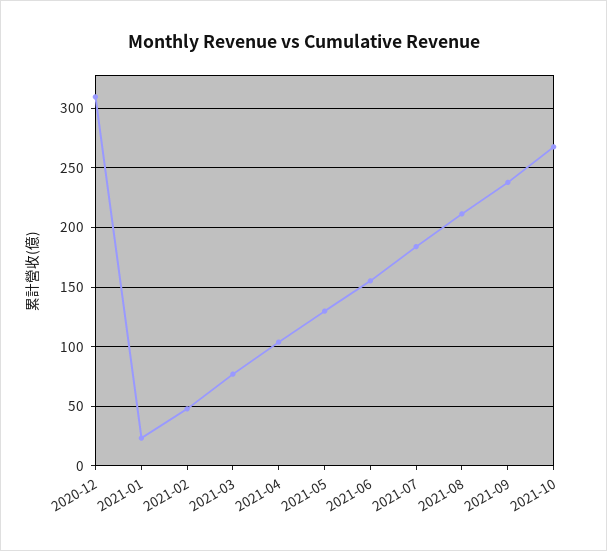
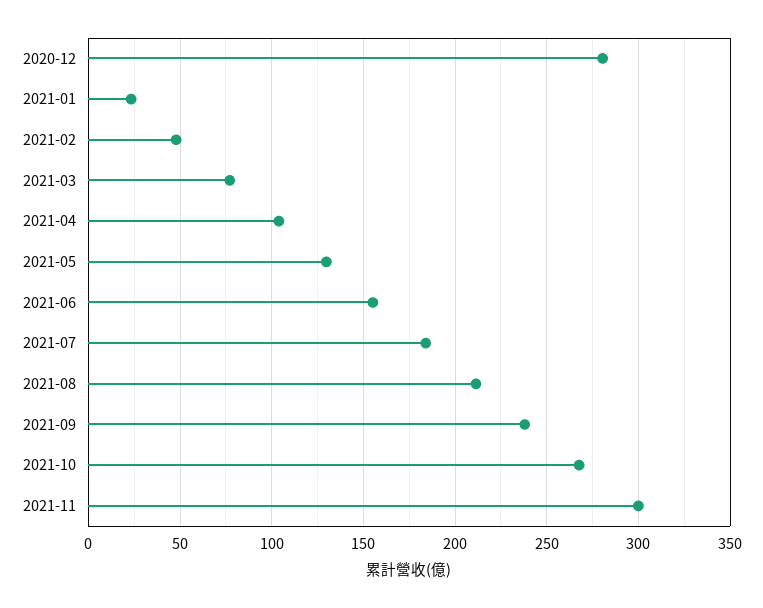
2020-12: 310 -> 280
2021-11: none -> 300

